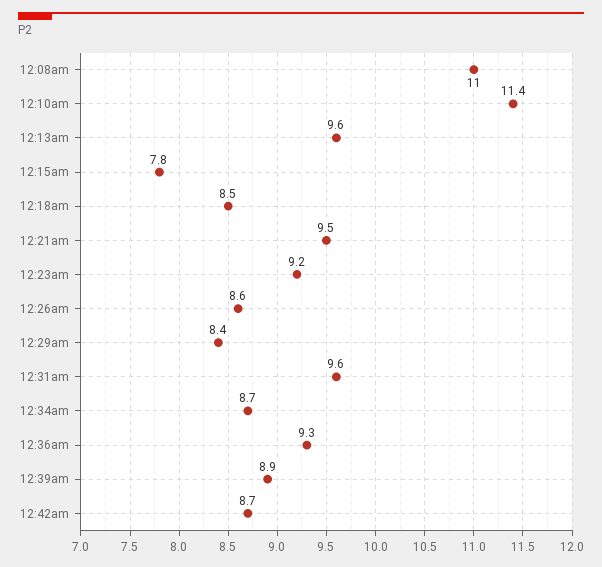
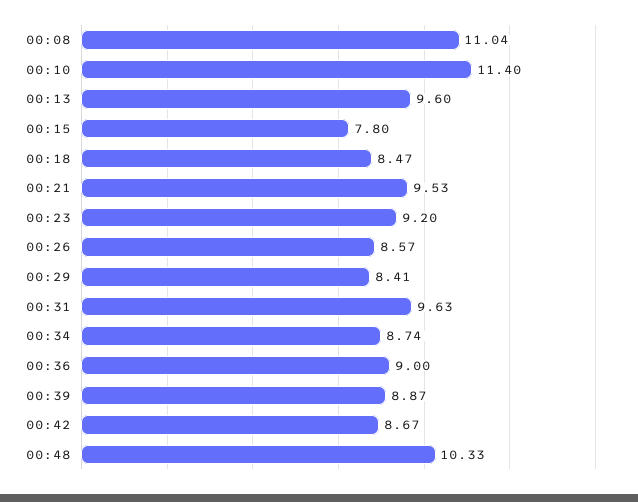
12:36am: 9.3 -> 9
00:48: none -> 10.33

